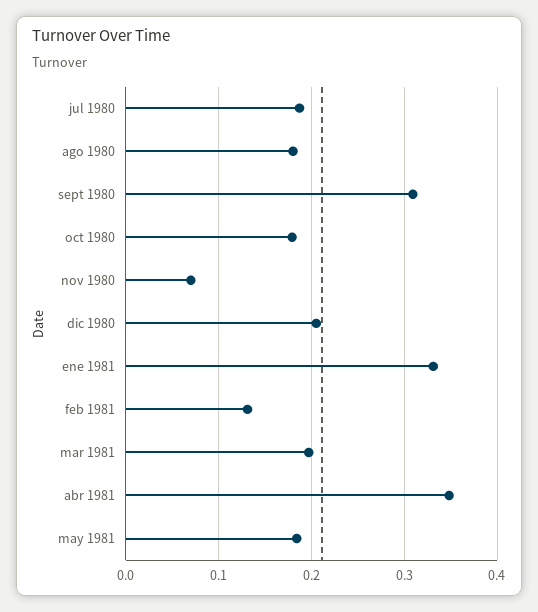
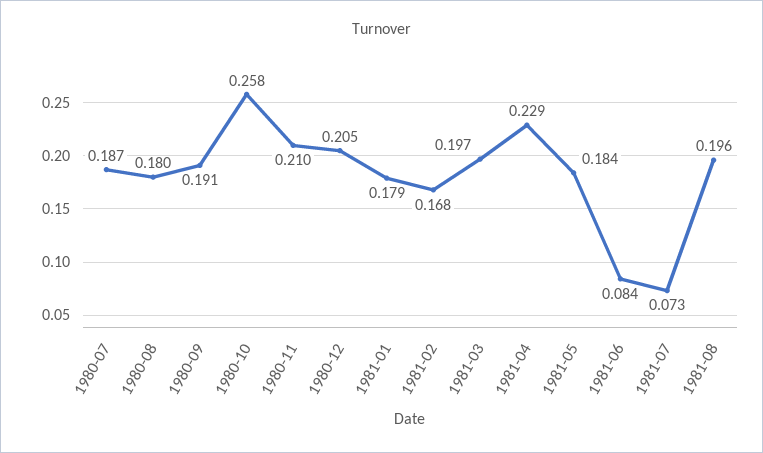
sept 1980: 0.31 -> 0.191
oct 1980: 0.18 -> 0.258
nov 1980: 0.07 -> 0.21
ene 1981: 0.33 -> 0.179
feb 1981: 0.13 -> 0.168
abr 1981: 0.35 -> 0.229
1981-06: none -> 0.084
1981-07: none -> 0.073
1981-08: none -> 0.196

